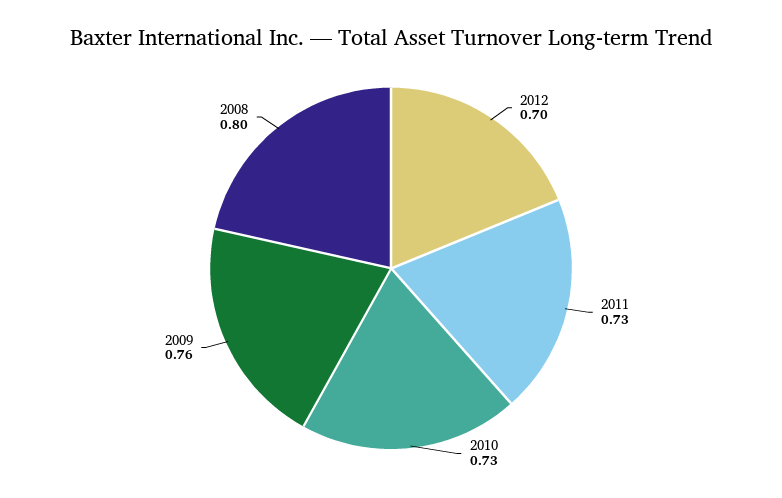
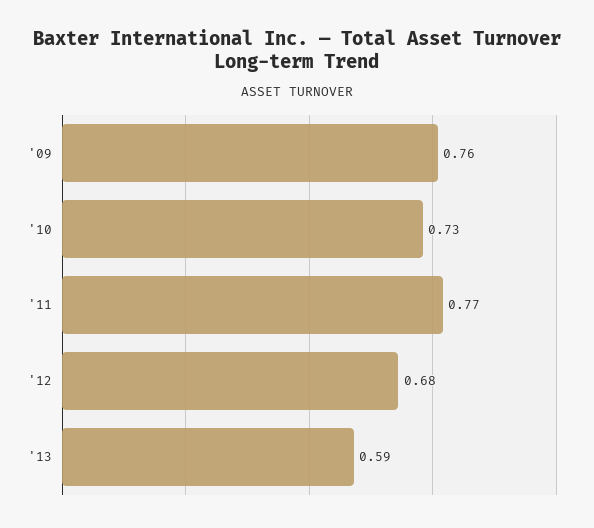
2012: 0.7 -> 0.68
2011: 0.73 -> 0.77
2008: 0.8 -> none
'13: none -> 0.59

